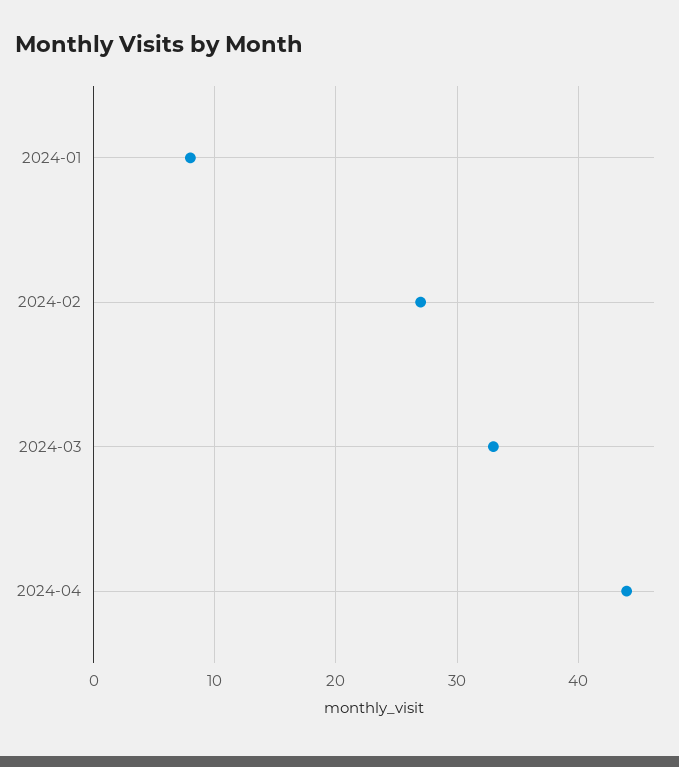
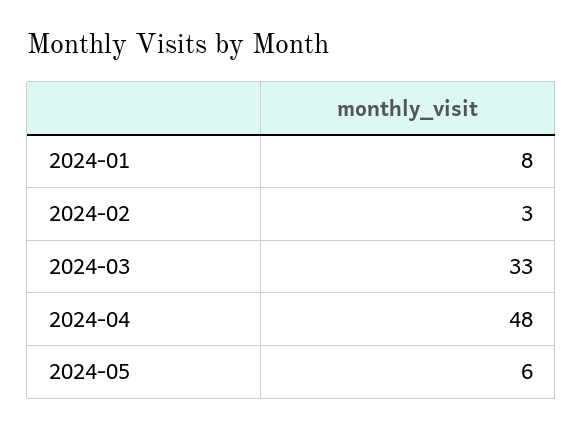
2024-02: 27 -> 3
2024-04: 44 -> 48
2024-05: none -> 6

